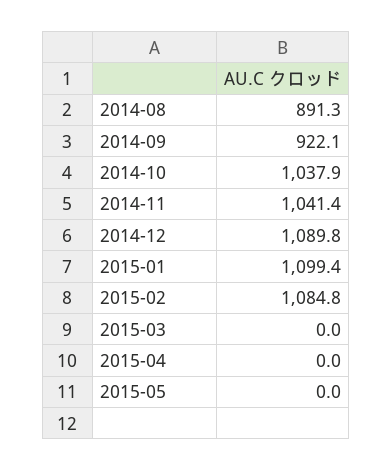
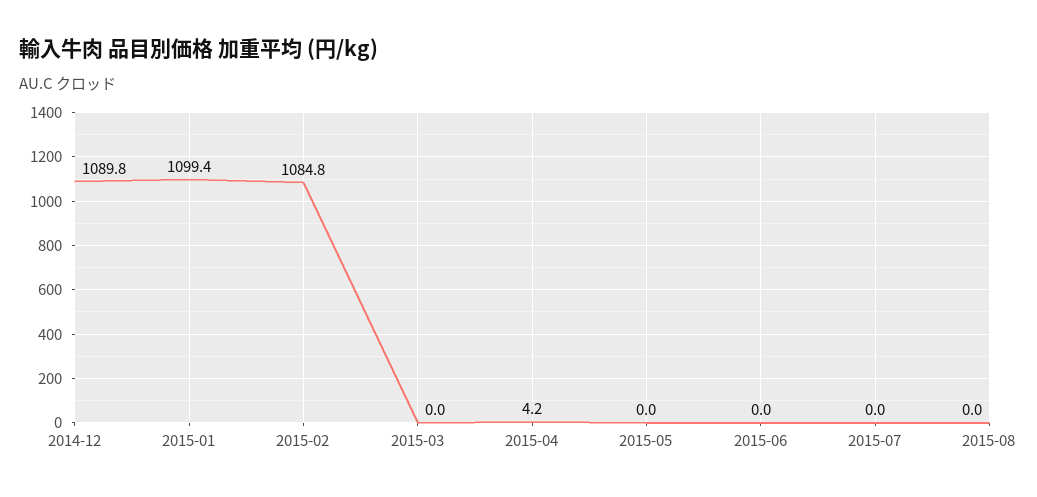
2014-08: 891.3 -> none
2014-09: 922.1 -> none
2014-10: 1037.9 -> none
2014-11: 1041.4 -> none
2015-04: 0 -> 4.2
2015-06: none -> 0
2015-07: none -> 0
2015-08: none -> 0

